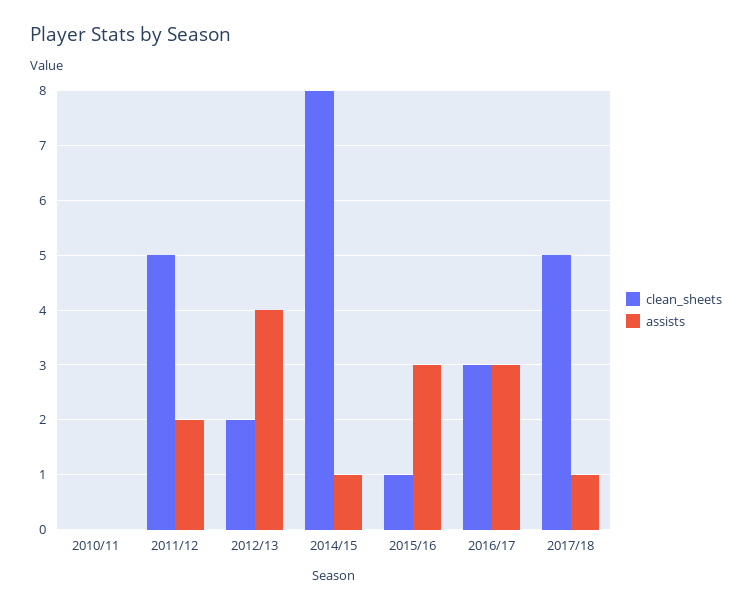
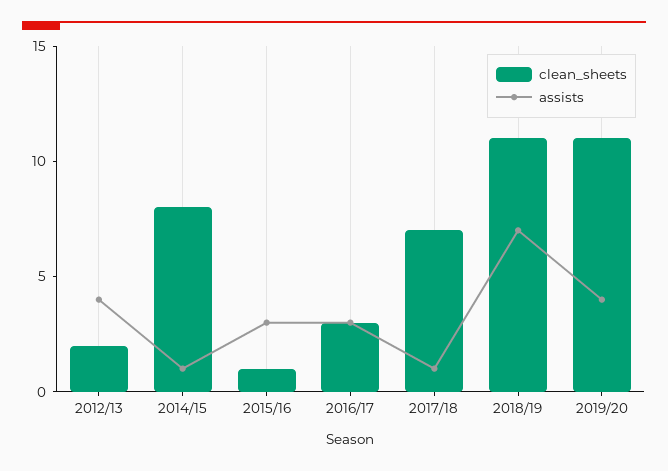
clean_sheets, 2010/11: 0 -> none
assists, 2010/11: 0 -> none
clean_sheets, 2011/12: 5 -> none
assists, 2011/12: 2 -> none
clean_sheets, 2017/18: 5 -> 7
clean_sheets, 2018/19: none -> 11
assists, 2018/19: none -> 7
clean_sheets, 2019/20: none -> 11
assists, 2019/20: none -> 4

